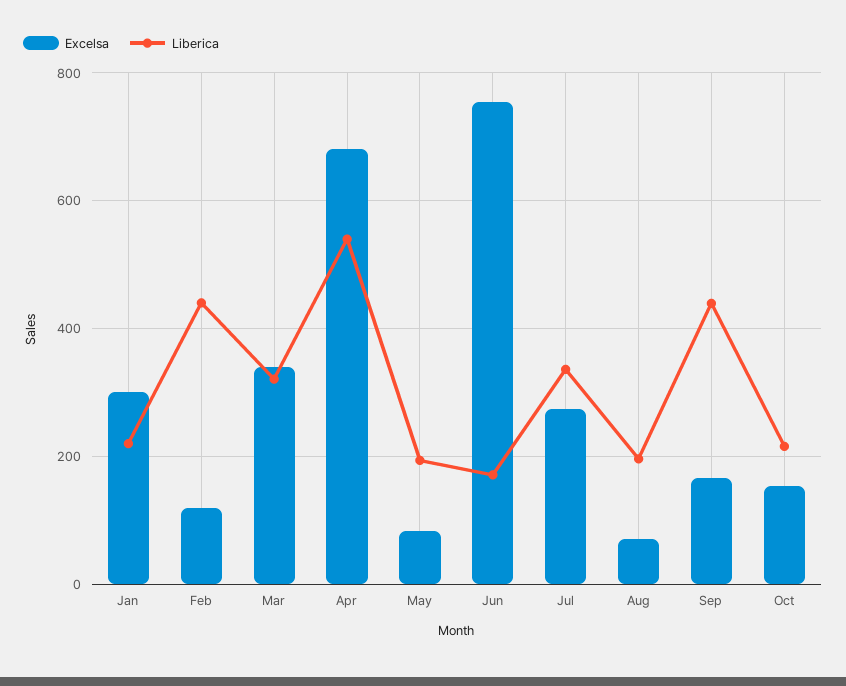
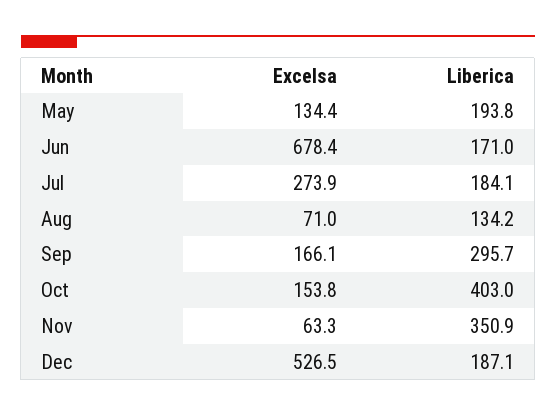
Excelsa, Jan: 300 -> none
Liberica, Jan: 220 -> none
Excelsa, Feb: 120 -> none
Liberica, Feb: 440 -> none
Excelsa, Mar: 340 -> none
Liberica, Mar: 320 -> none
Excelsa, Apr: 680 -> none
Liberica, Apr: 540 -> none
Excelsa, May: 80 -> 134.4
Excelsa, Jun: 760 -> 678.4
Liberica, Jul: 340 -> 184.1
Liberica, Aug: 200 -> 134.2
Liberica, Sep: 440 -> 295.7
Liberica, Oct: 220 -> 403
Excelsa, Nov: none -> 63.3
Liberica, Nov: none -> 350.9
Excelsa, Dec: none -> 526.5
Liberica, Dec: none -> 187.1

